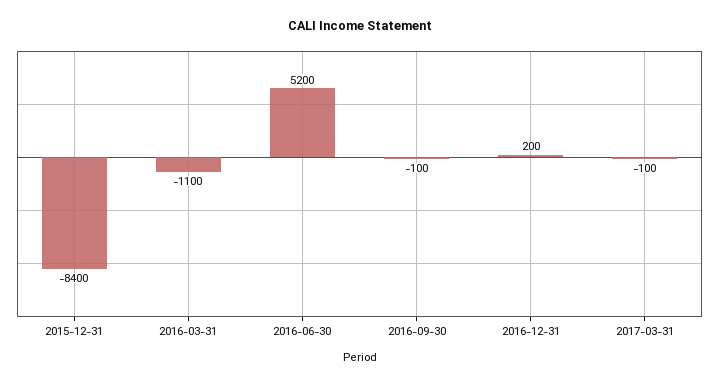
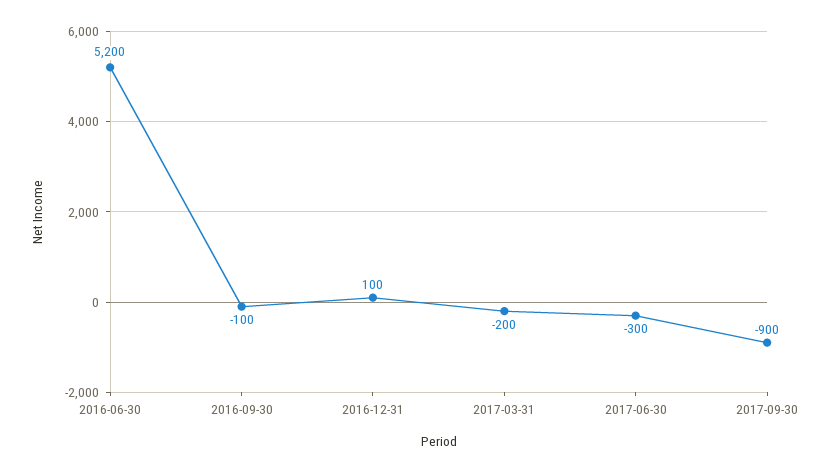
2015-12-31: -8400 -> none
2016-03-31: -1100 -> none
2016-12-31: 200 -> 100
2017-03-31: -100 -> -200
2017-06-30: none -> -300
2017-09-30: none -> -900

